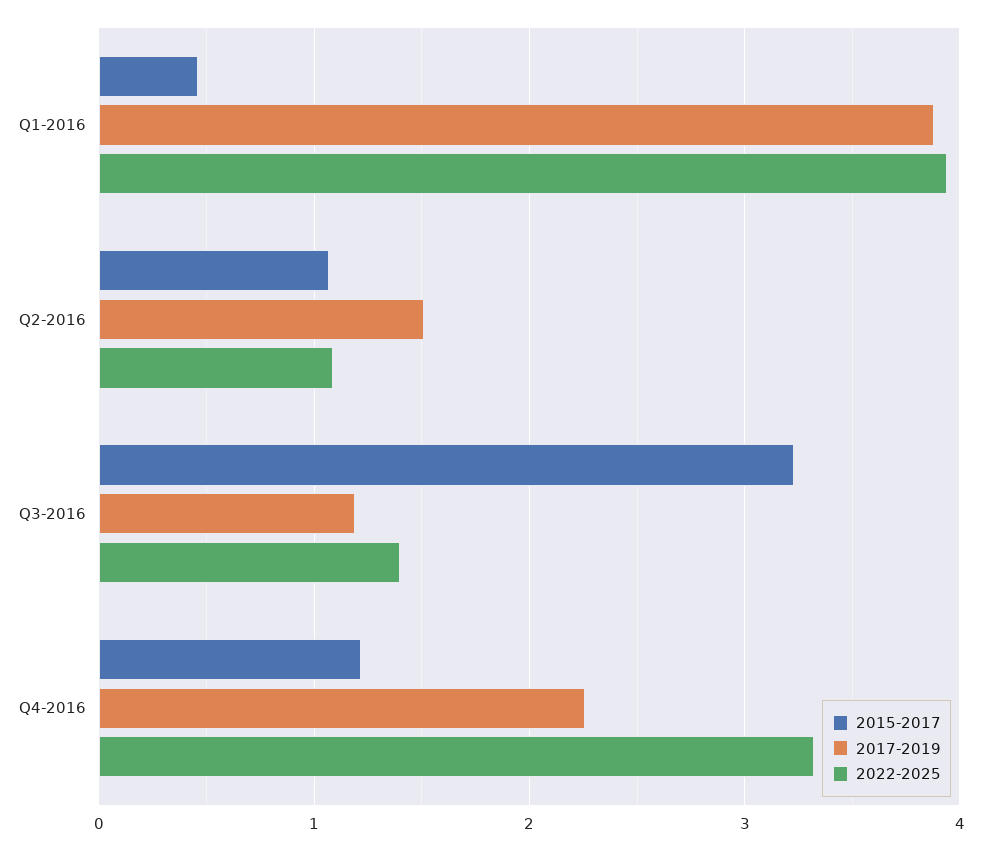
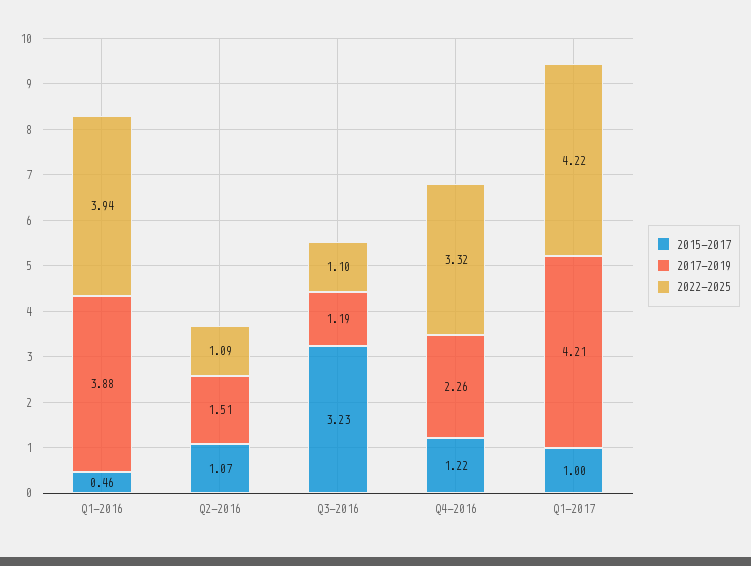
2022-2025, Q3-2016: 1.4 -> 1.1
2015-2017, Q1-2017: none -> 1
2017-2019, Q1-2017: none -> 4.21
2022-2025, Q1-2017: none -> 4.22

